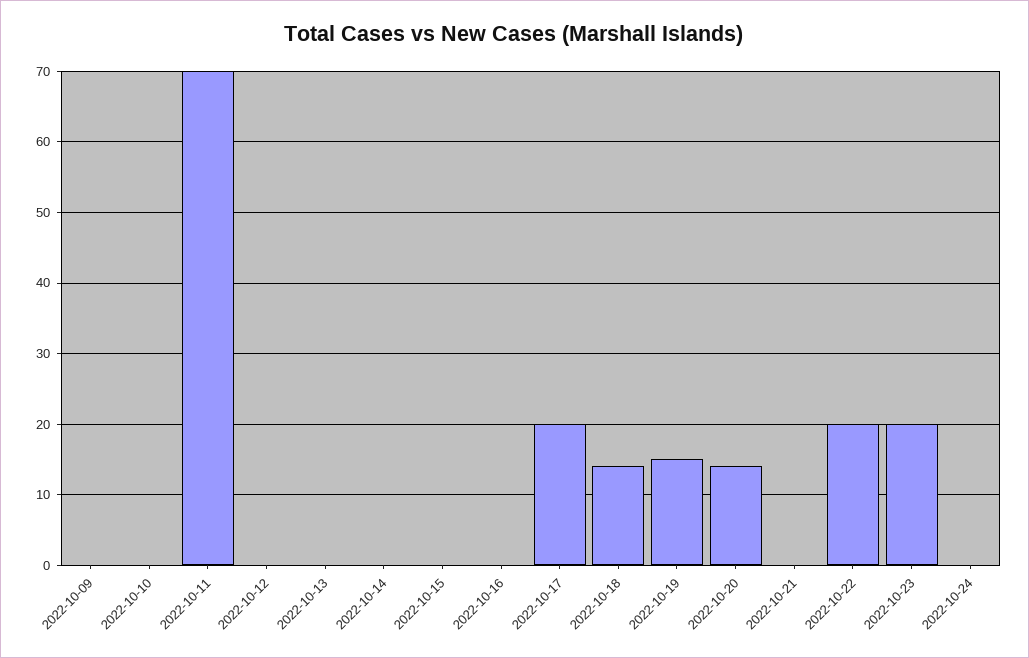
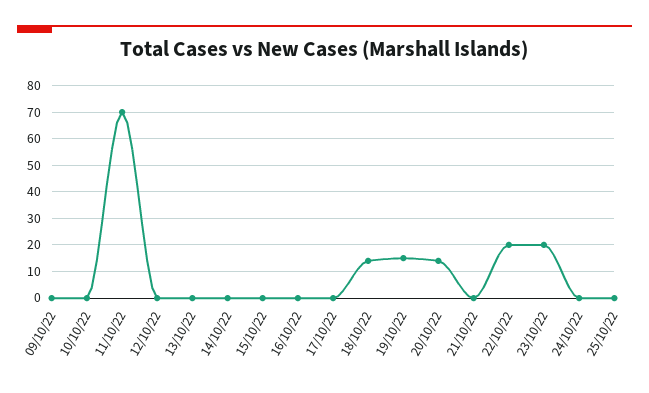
2022-10-17: 20 -> 0
25/10/22: none -> 0

